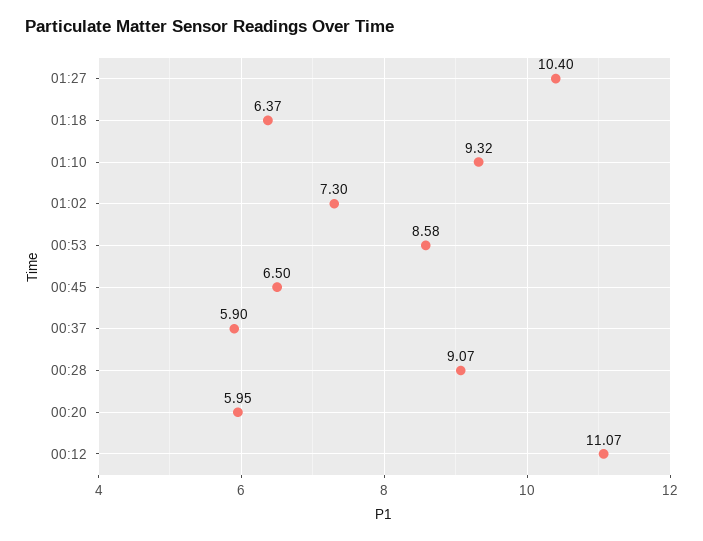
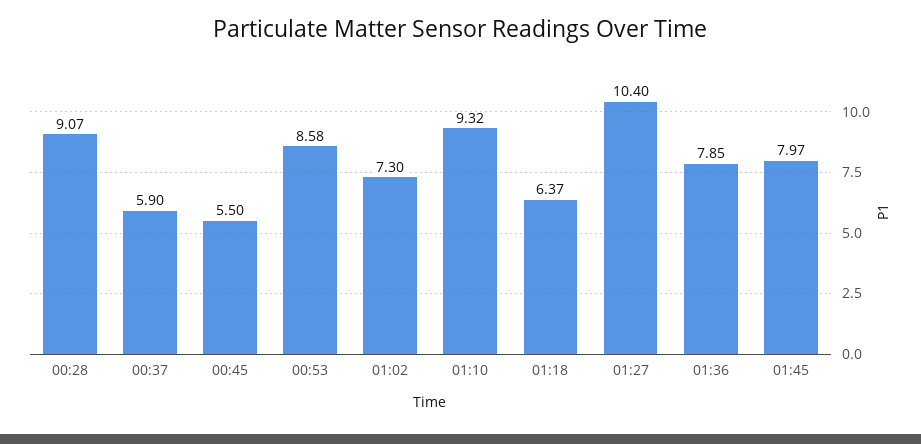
00:45: 6.5 -> 5.5
00:20: 5.95 -> none
00:12: 11.07 -> none
01:36: none -> 7.85
01:45: none -> 7.97

